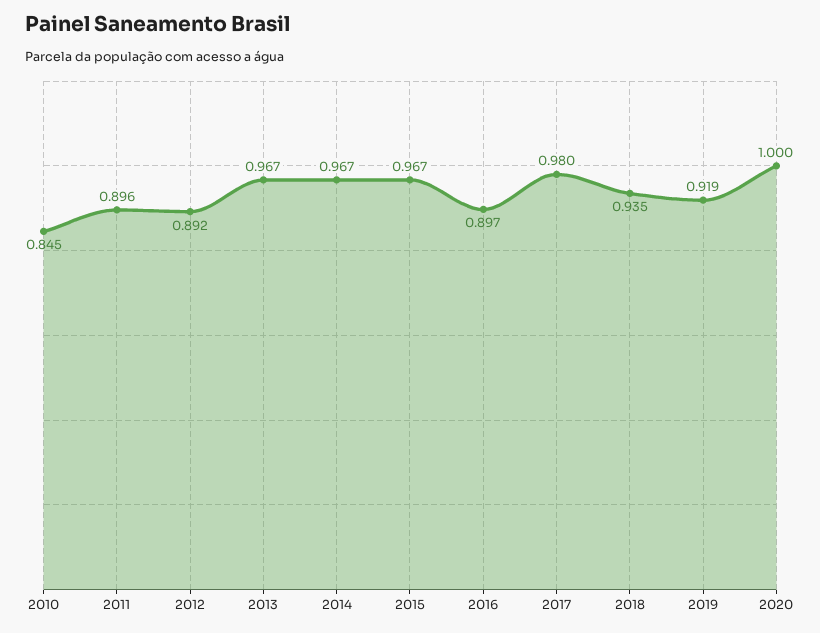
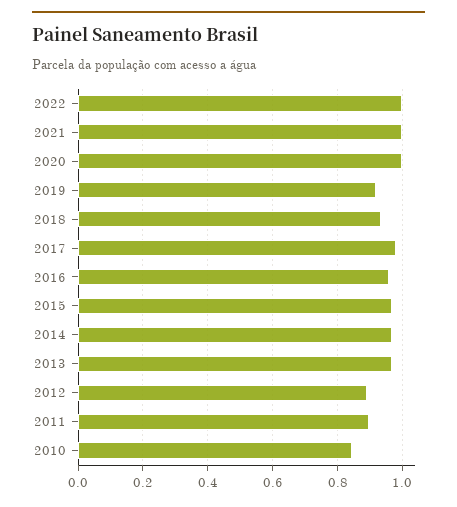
2016: 0.897 -> 0.96
2022: none -> 1
2021: none -> 1

